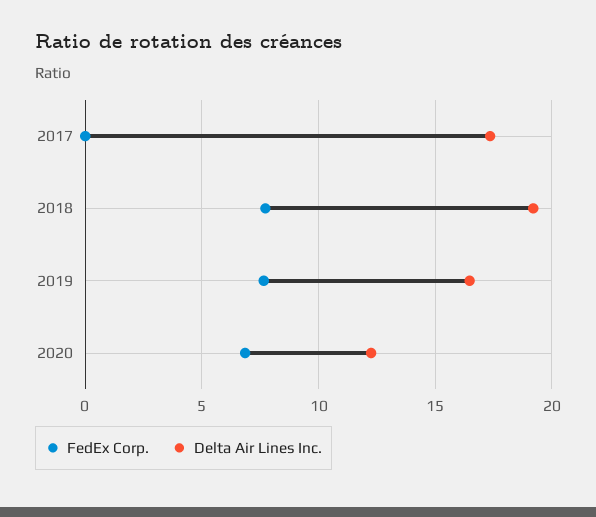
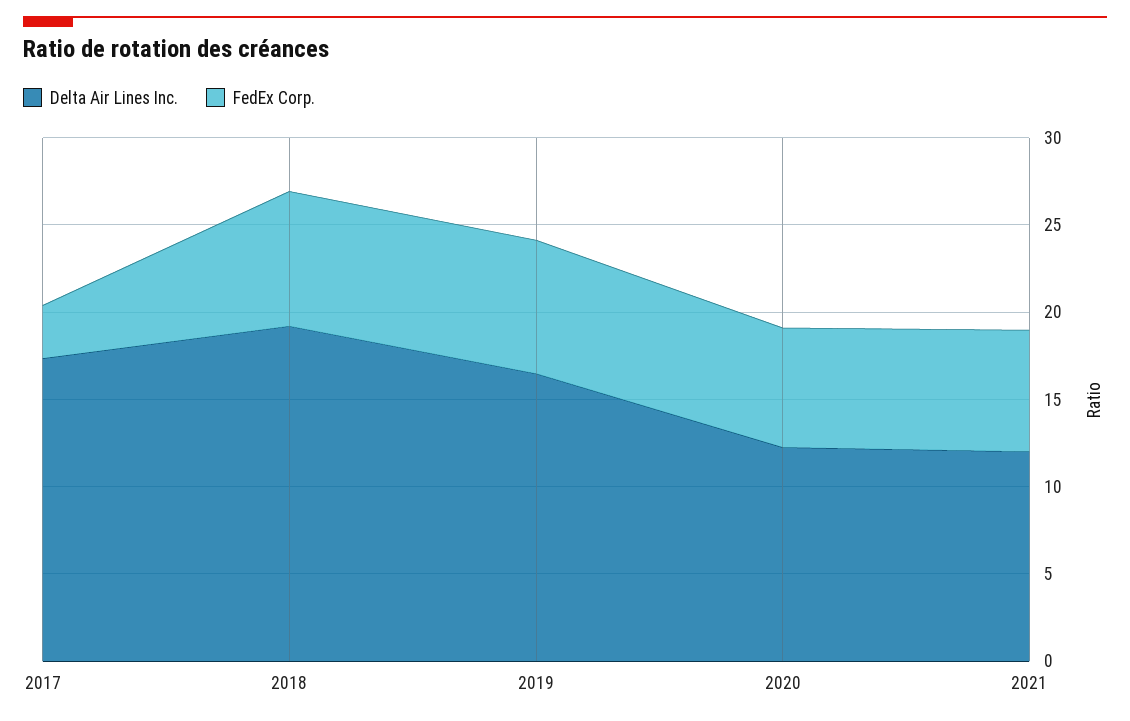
FedEx Corp., 2017: 0 -> 3
Delta Air Lines Inc., 2021: none -> 12
FedEx Corp., 2021: none -> 7

